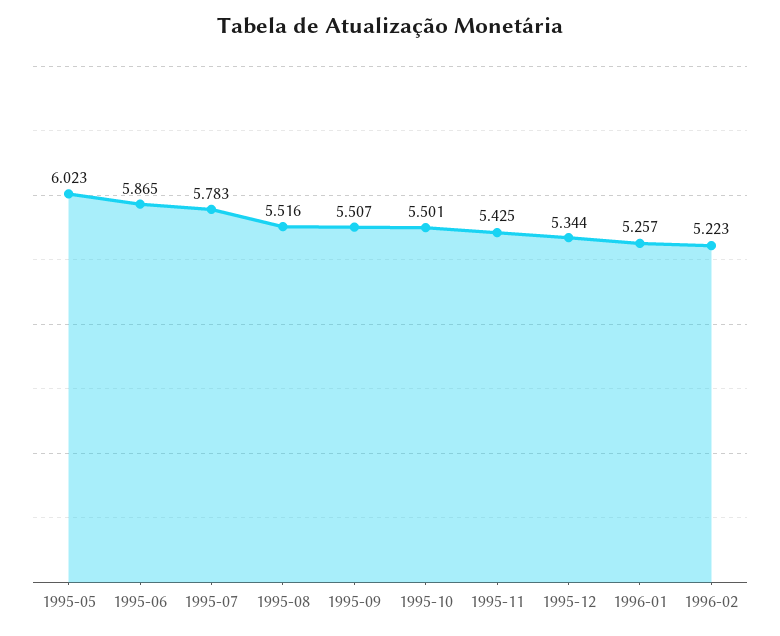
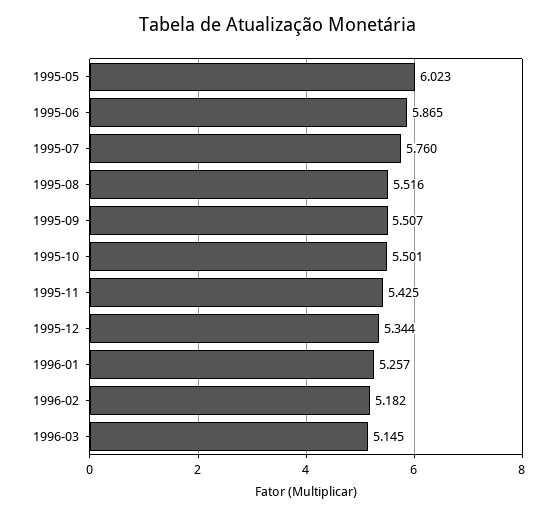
1995-07: 5.783 -> 5.76
1996-02: 5.223 -> 5.182
1996-03: none -> 5.145

